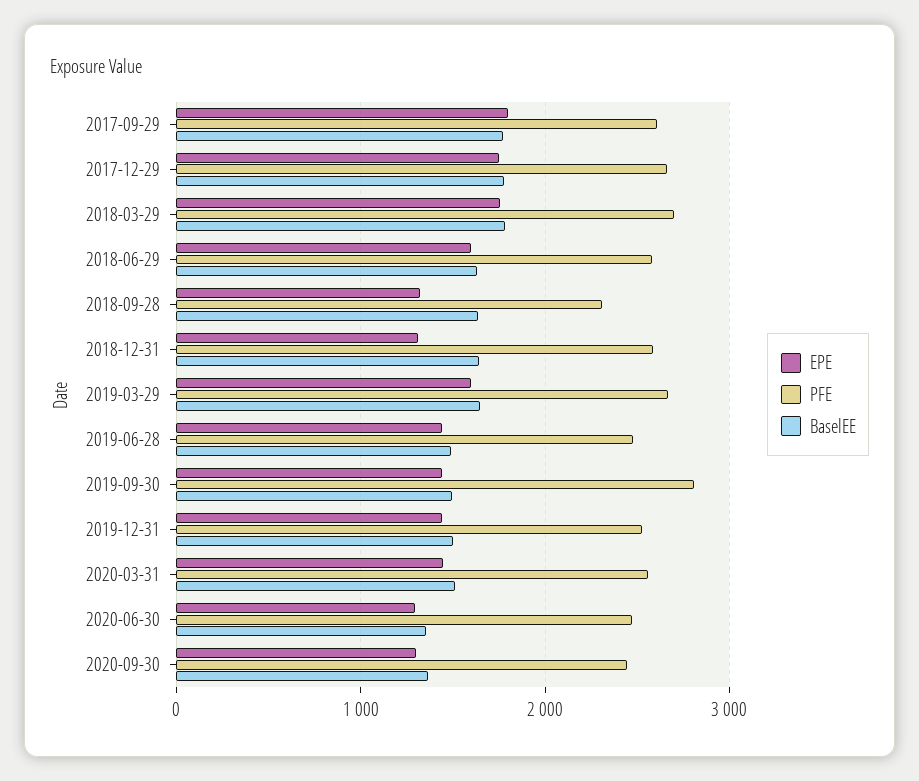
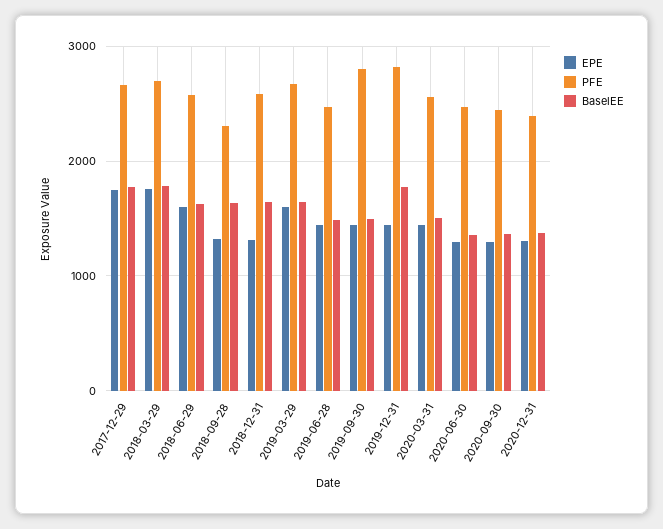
EPE, 2017-09-29: 1800 -> none
PFE, 2017-09-29: 2600 -> none
BaselEE, 2017-09-29: 1800 -> none
PFE, 2019-12-31: 2500 -> 2800
BaselEE, 2019-12-31: 1500 -> 1800
EPE, 2020-12-31: none -> 1300
PFE, 2020-12-31: none -> 2400
BaselEE, 2020-12-31: none -> 1400

